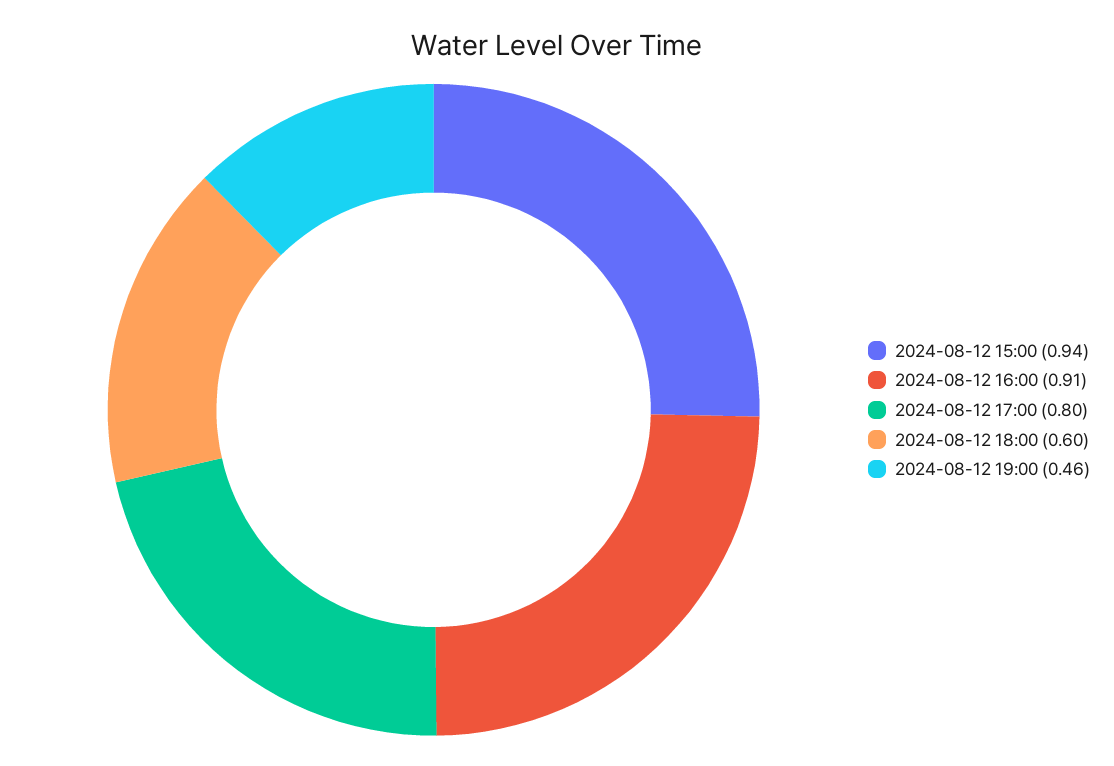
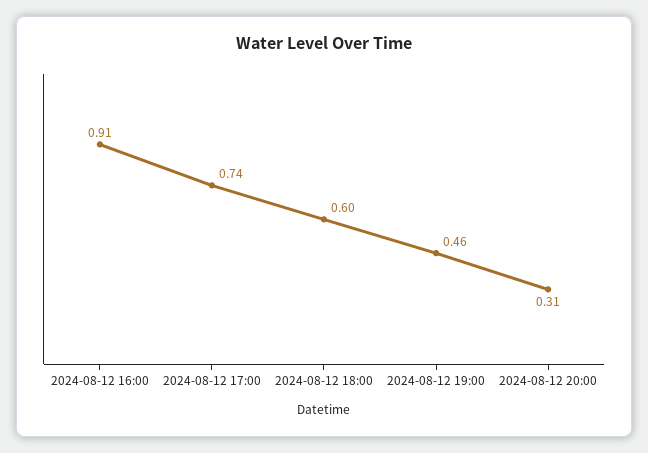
2024-08-12 15:00: 0.94 -> none
2024-08-12 17:00: 0.8 -> 0.74
2024-08-12 20:00: none -> 0.31

